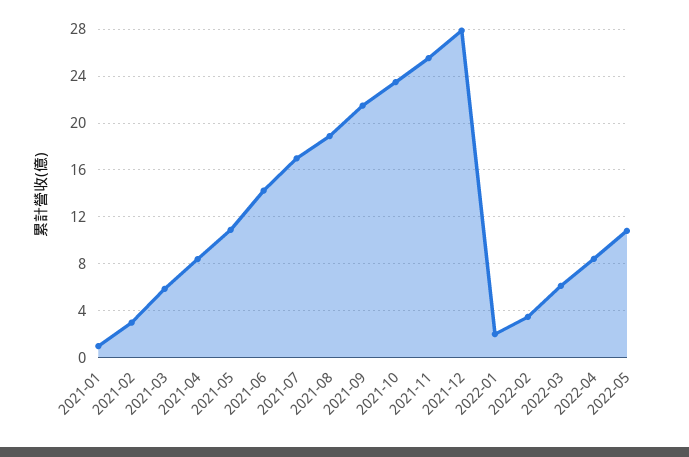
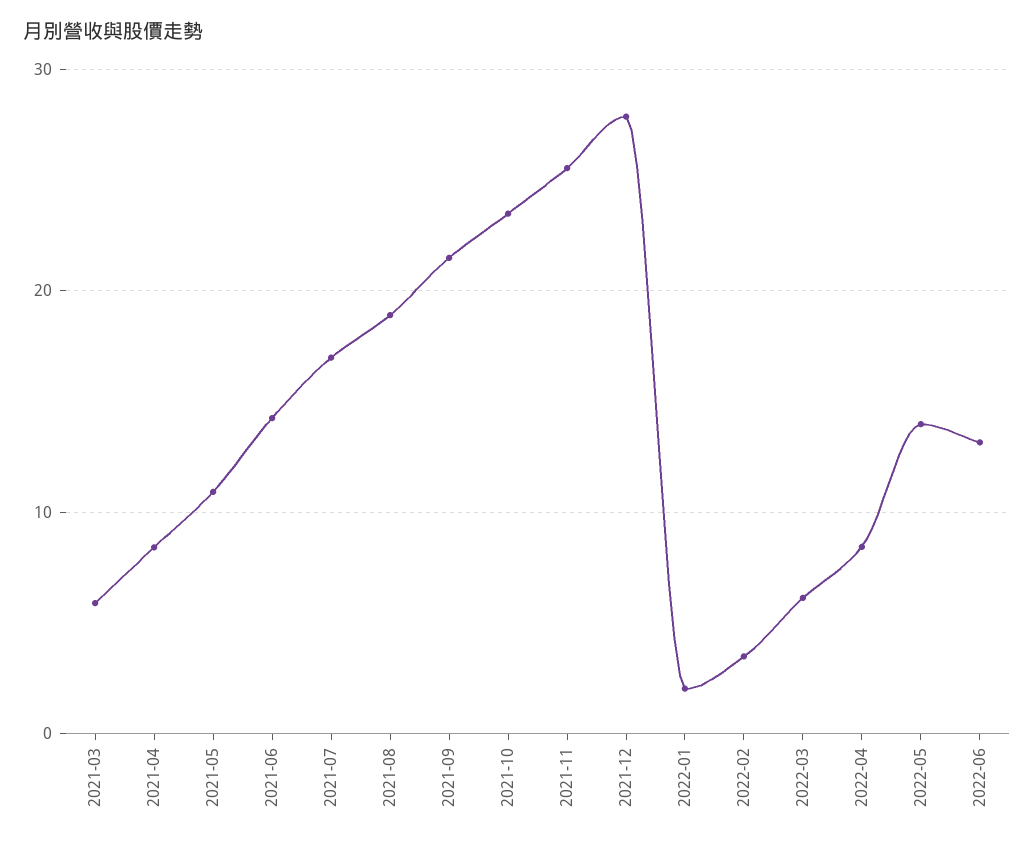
2021-01: 1 -> none
2021-02: 3 -> none
2022-05: 11 -> 14
2022-06: none -> 13

